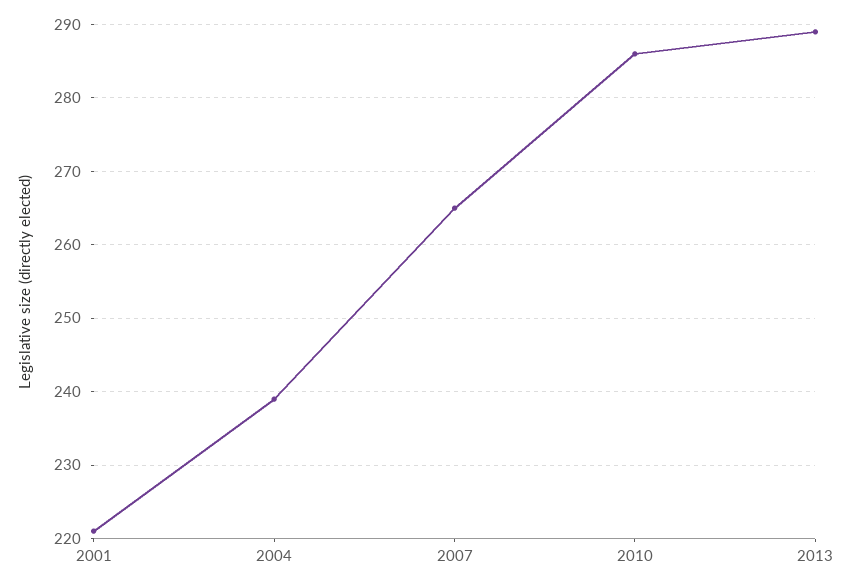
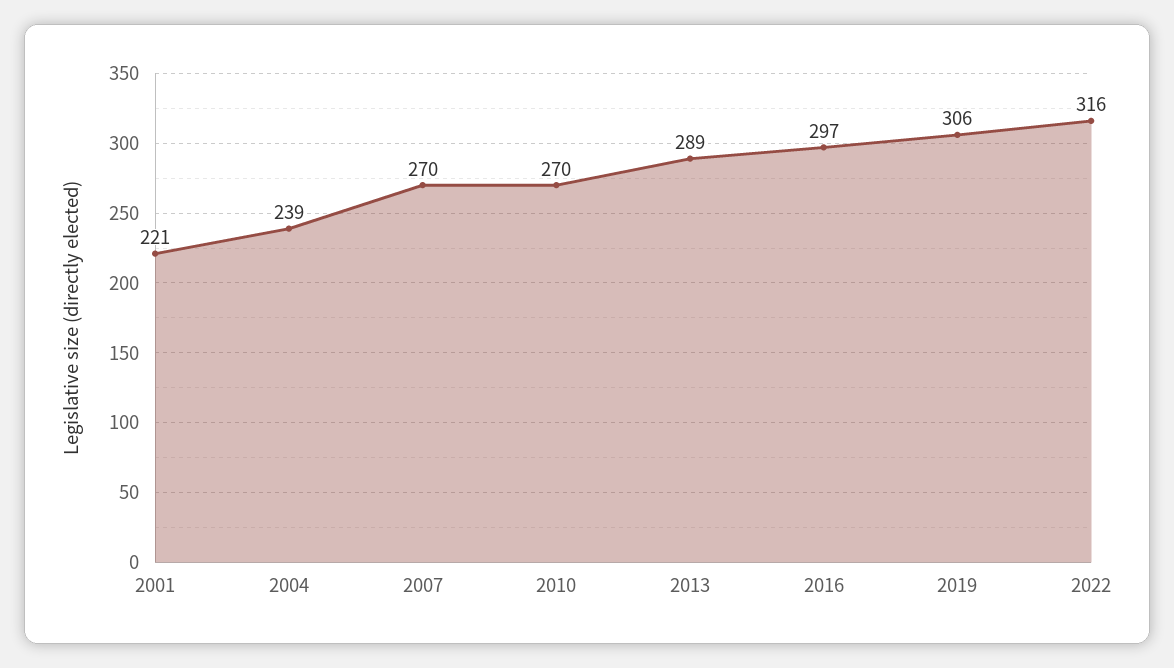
2007: 265 -> 270
2010: 286 -> 270
2016: none -> 297
2019: none -> 306
2022: none -> 316

